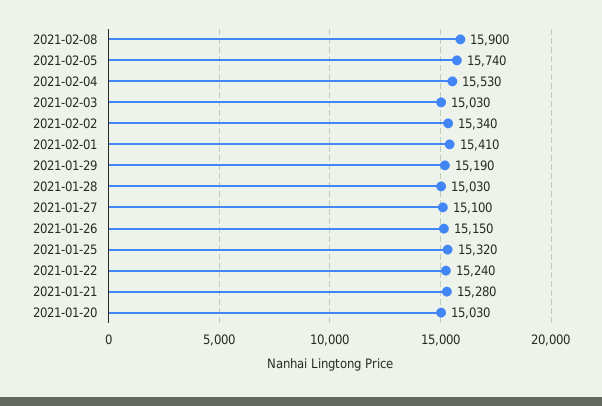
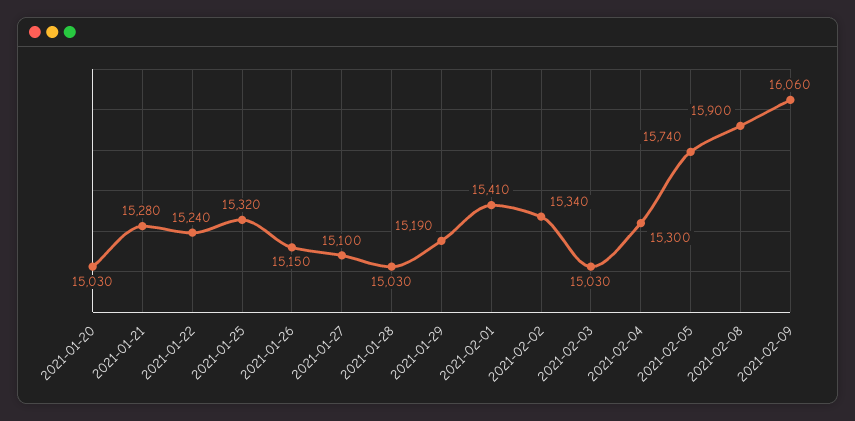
2021-02-04: 15530 -> 15300
2021-02-09: none -> 16060

